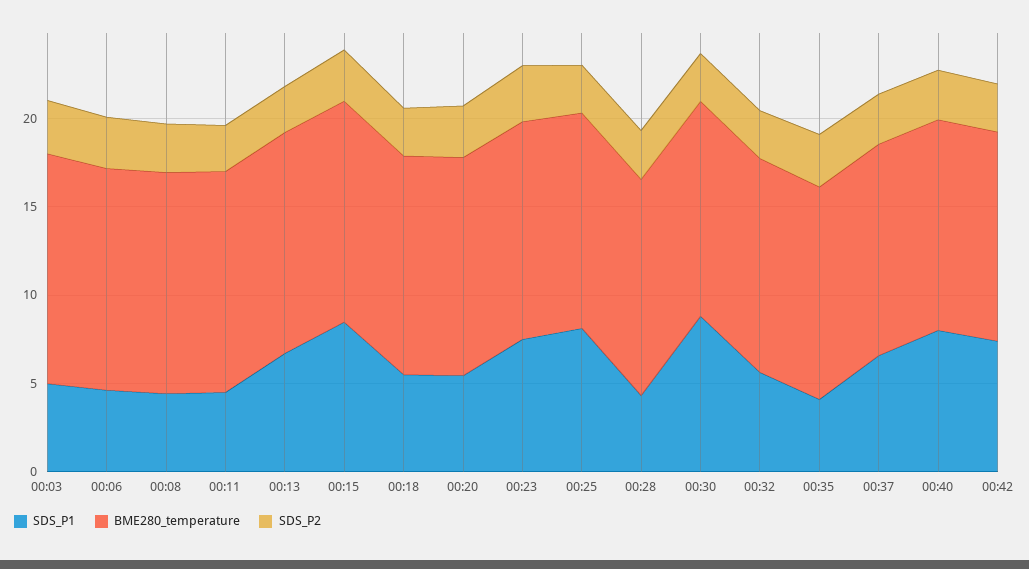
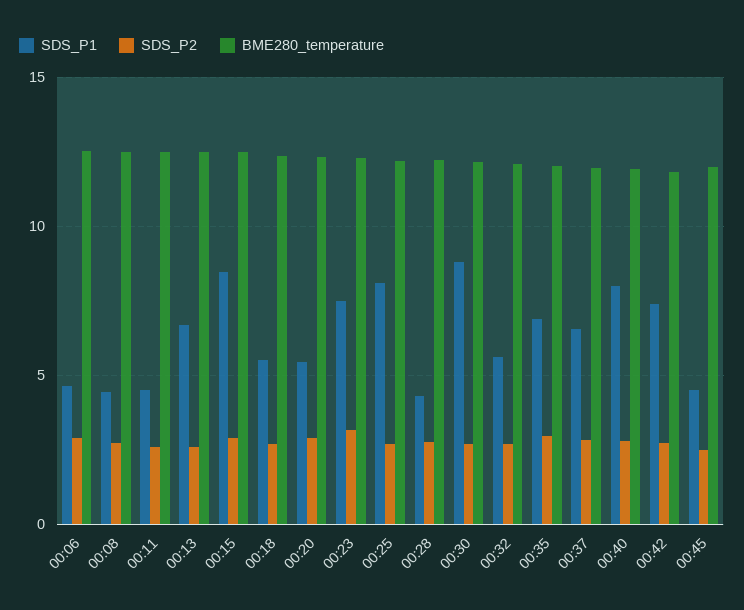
SDS_P1, 00:03: 5 -> none
BME280_temperature, 00:03: 13 -> none
SDS_P2, 00:03: 3 -> none
SDS_P1, 00:35: 4 -> 7
SDS_P1, 00:45: none -> 4.5
SDS_P2, 00:45: none -> 2.5
BME280_temperature, 00:45: none -> 12

